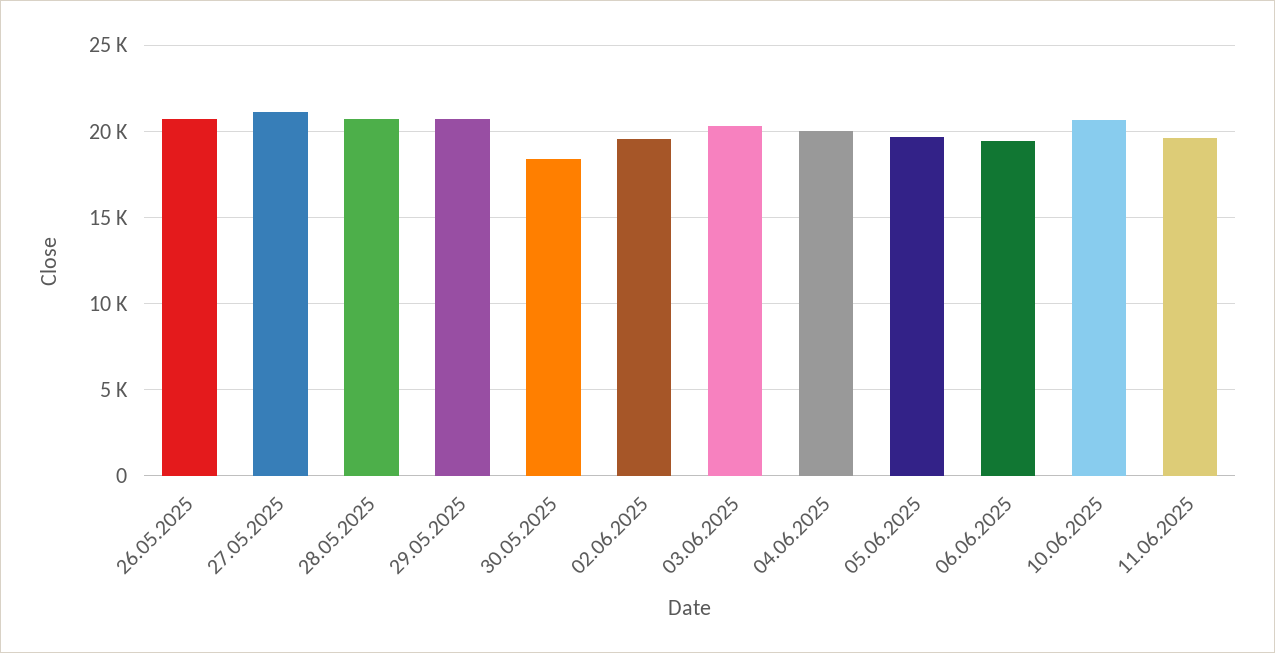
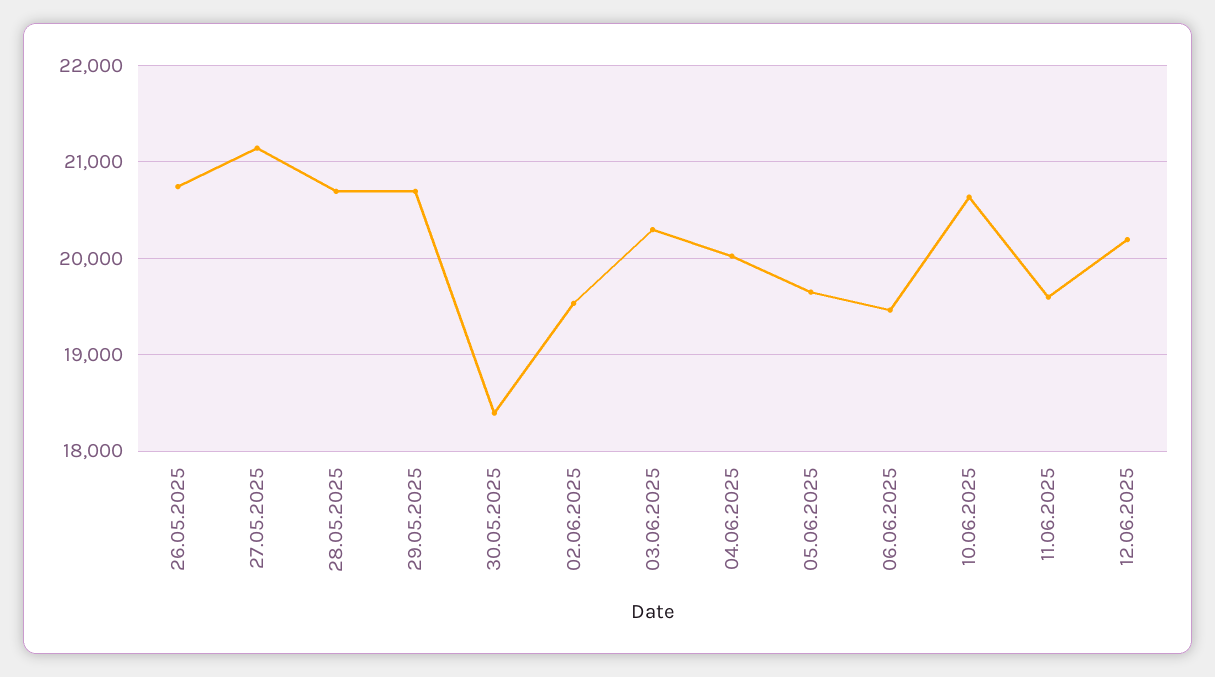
12.06.2025: none -> 20200

